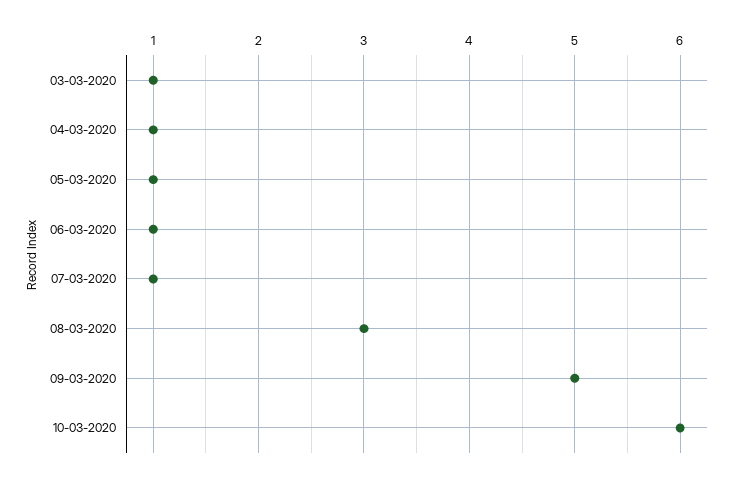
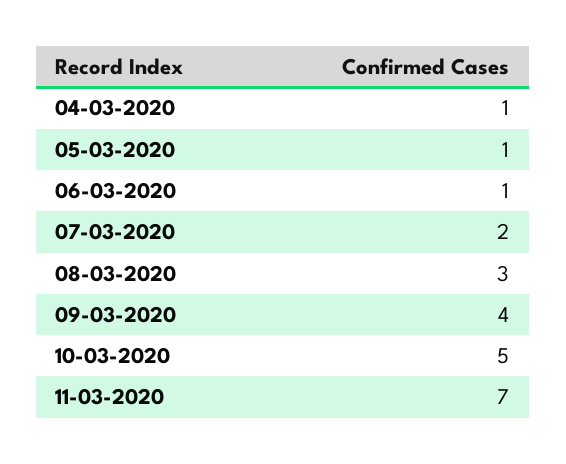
03-03-2020: 1 -> none
07-03-2020: 1 -> 2
09-03-2020: 5 -> 4
10-03-2020: 6 -> 5
11-03-2020: none -> 7

